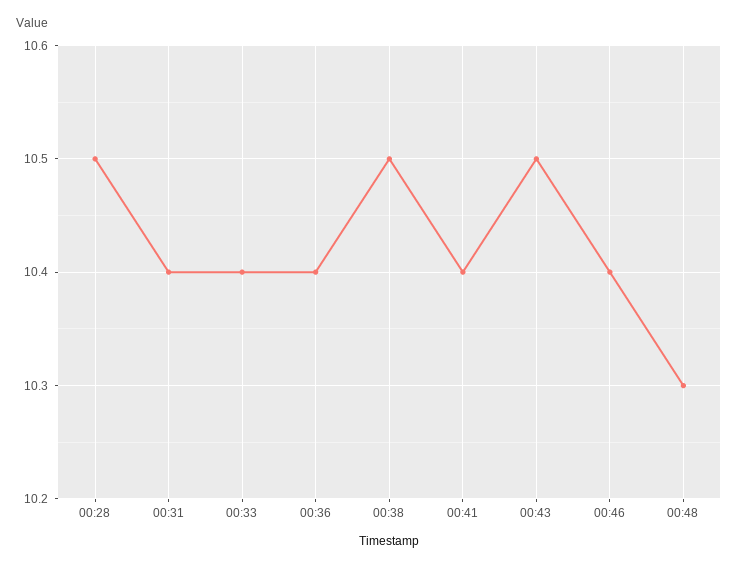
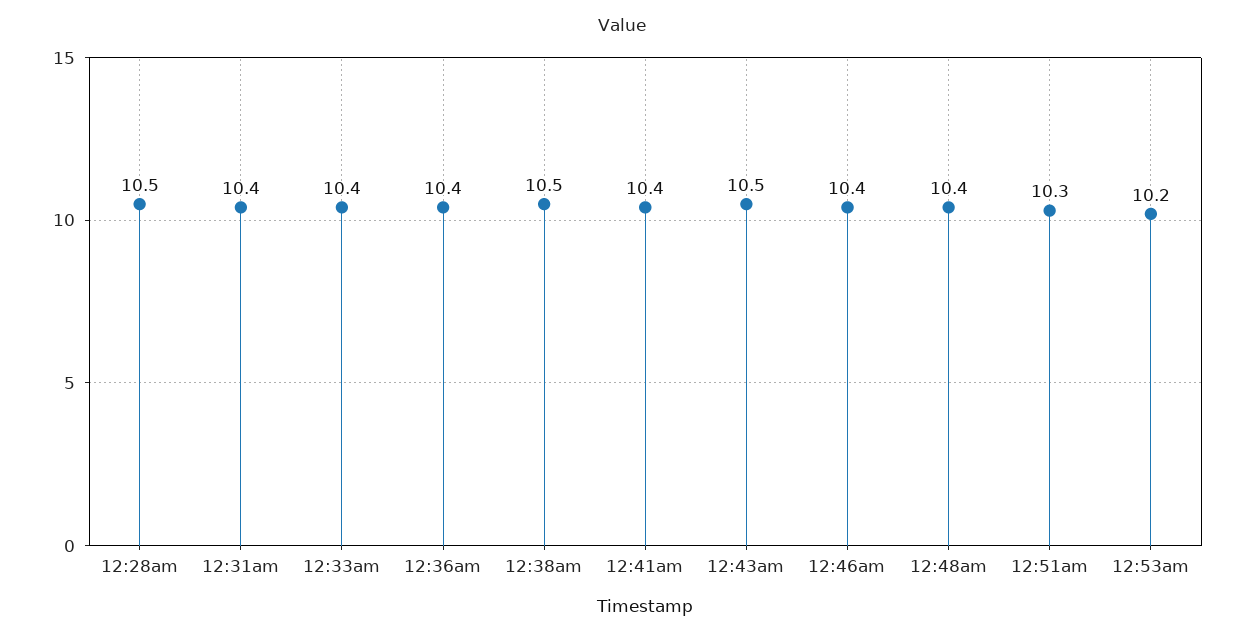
00:48: 10.3 -> 10.4
12:51am: none -> 10.3
12:53am: none -> 10.2

